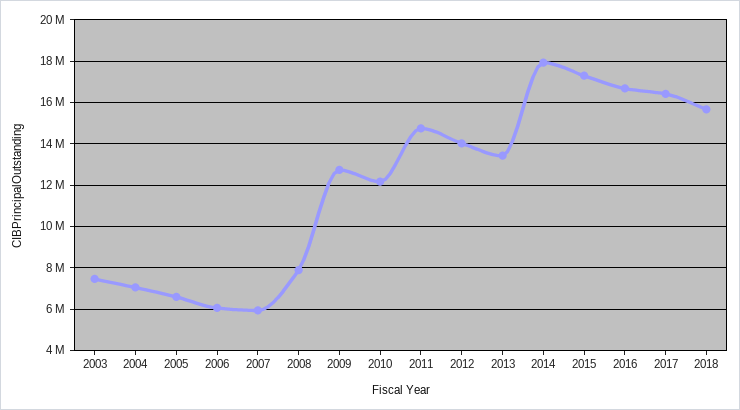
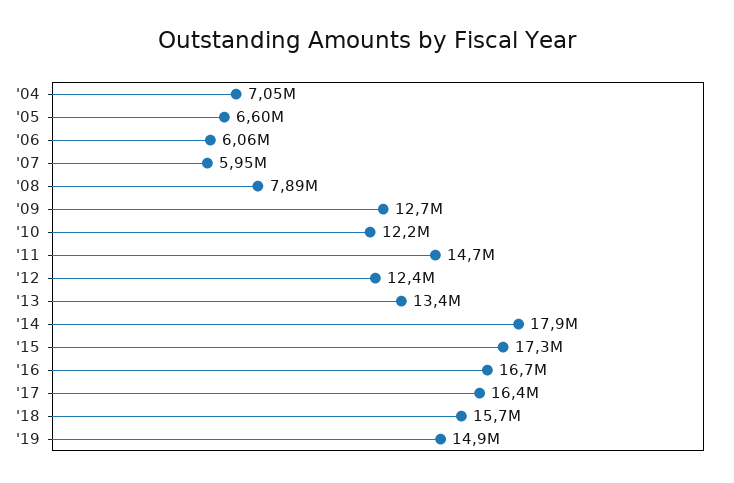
2003: 7500000 -> none
2012: 14000000 -> 12400000
'19: none -> 14900000

